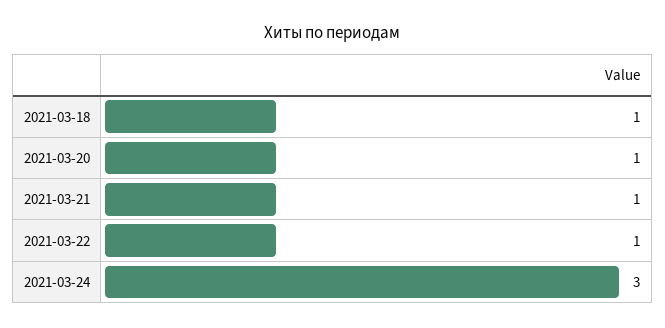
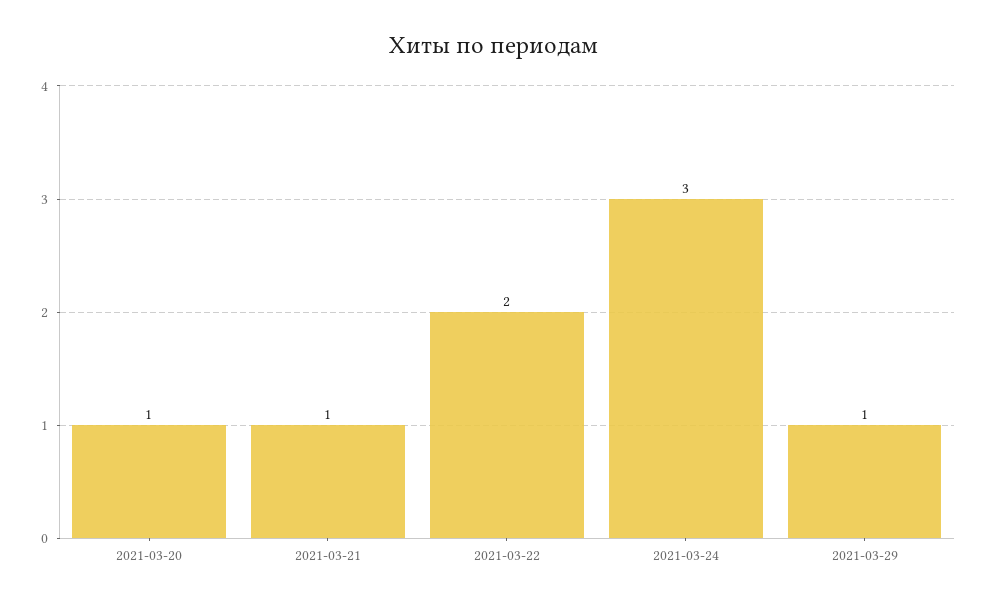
2021-03-18: 1 -> none
2021-03-22: 1 -> 2
2021-03-29: none -> 1

